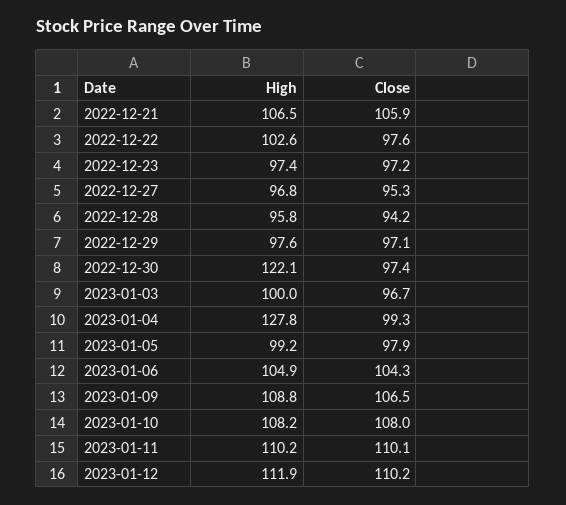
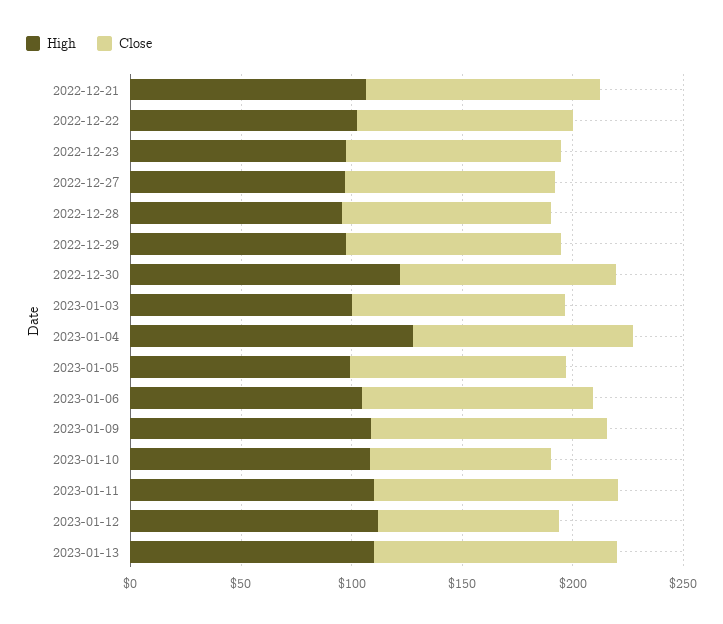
Close, 2023-01-10: 108 -> 80
Close, 2023-01-12: 110.2 -> 80
High, 2023-01-13: none -> 110
Close, 2023-01-13: none -> 110

